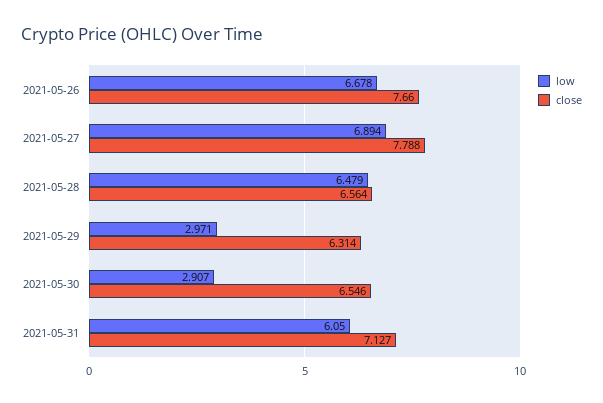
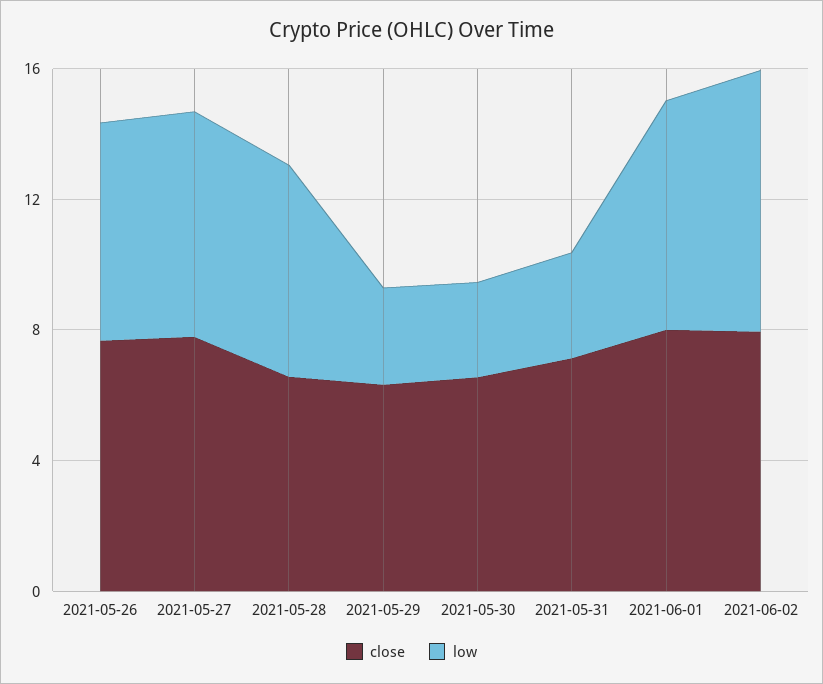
low, 2021-05-31: 6.05 -> 3
close, 2021-06-01: none -> 8
low, 2021-06-01: none -> 7
close, 2021-06-02: none -> 8
low, 2021-06-02: none -> 8

